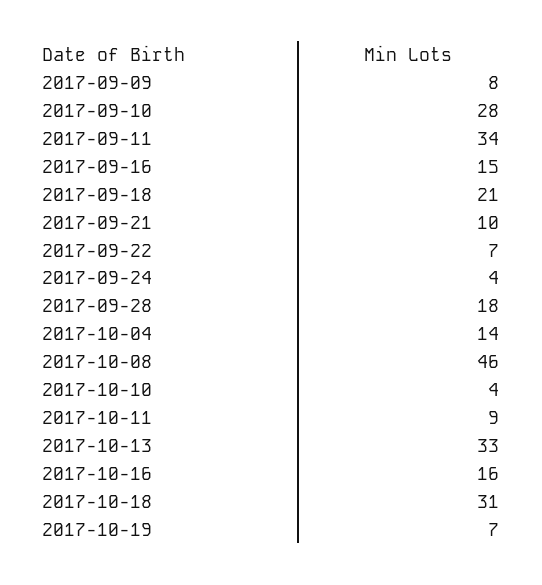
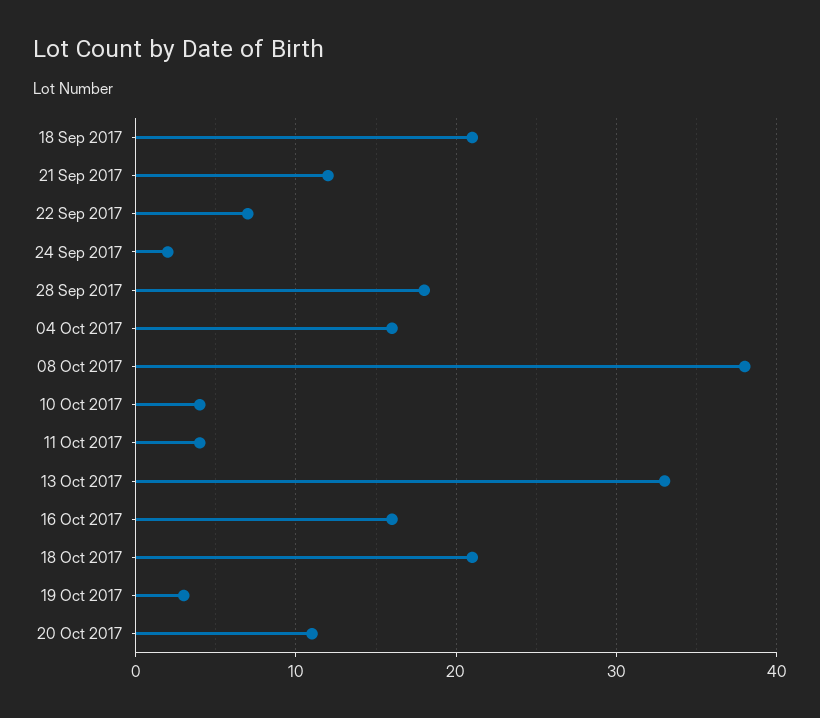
2017-09-09: 8 -> none
2017-09-10: 28 -> none
2017-09-11: 34 -> none
2017-09-16: 15 -> none
2017-09-21: 10 -> 12
2017-09-24: 4 -> 2
2017-10-04: 14 -> 16
2017-10-08: 46 -> 38
2017-10-11: 9 -> 4
2017-10-18: 31 -> 21
2017-10-19: 7 -> 3
20 Oct 2017: none -> 11

